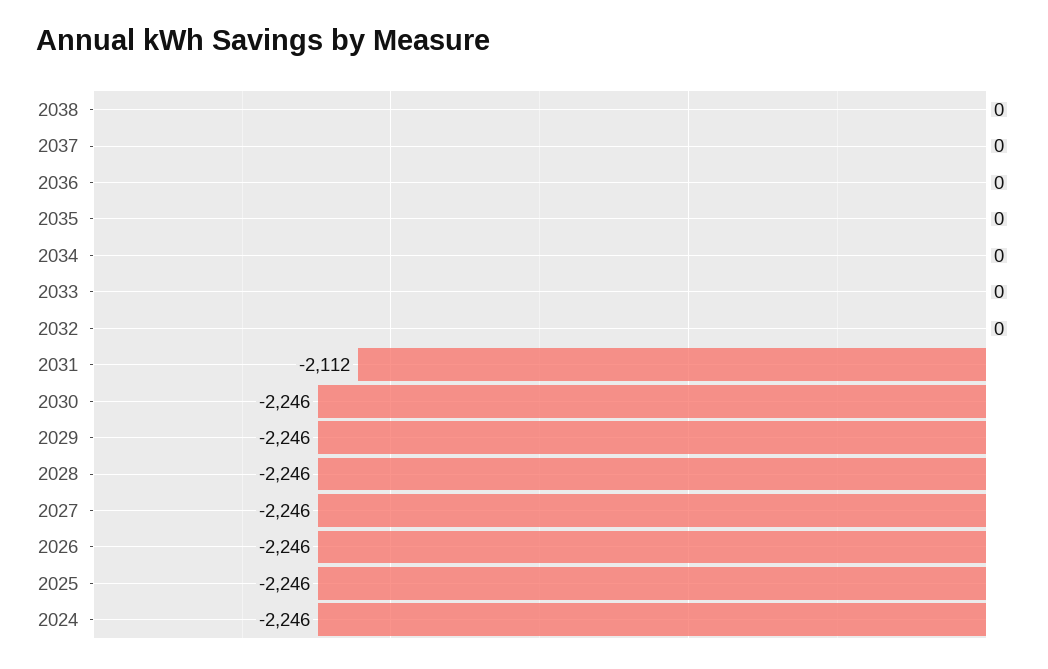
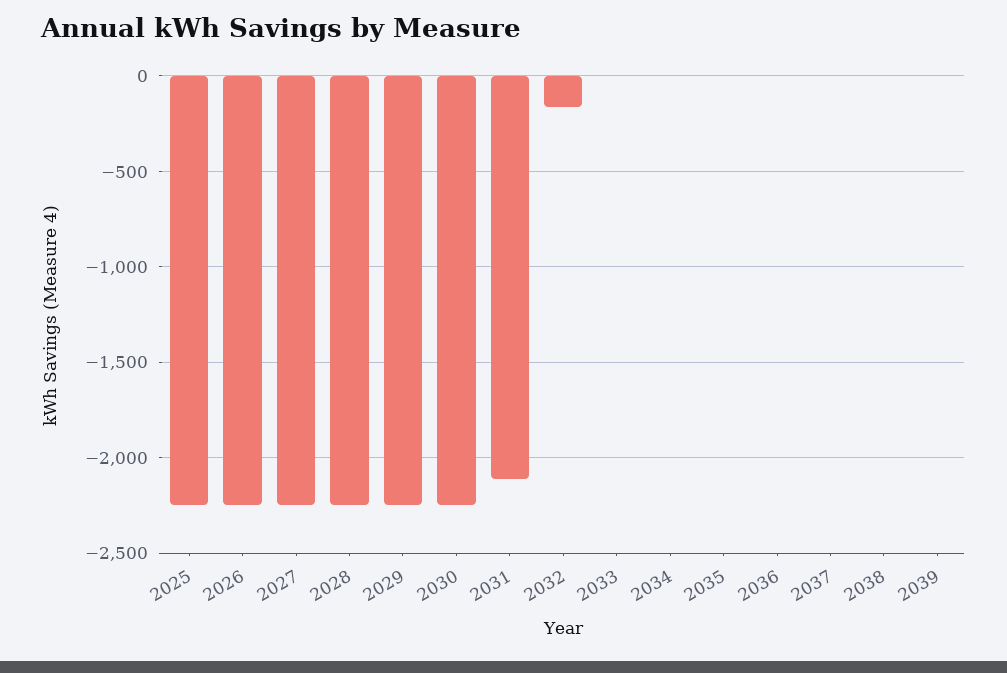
2032: 0 -> -150
2024: -2246 -> none
2039: none -> 0

